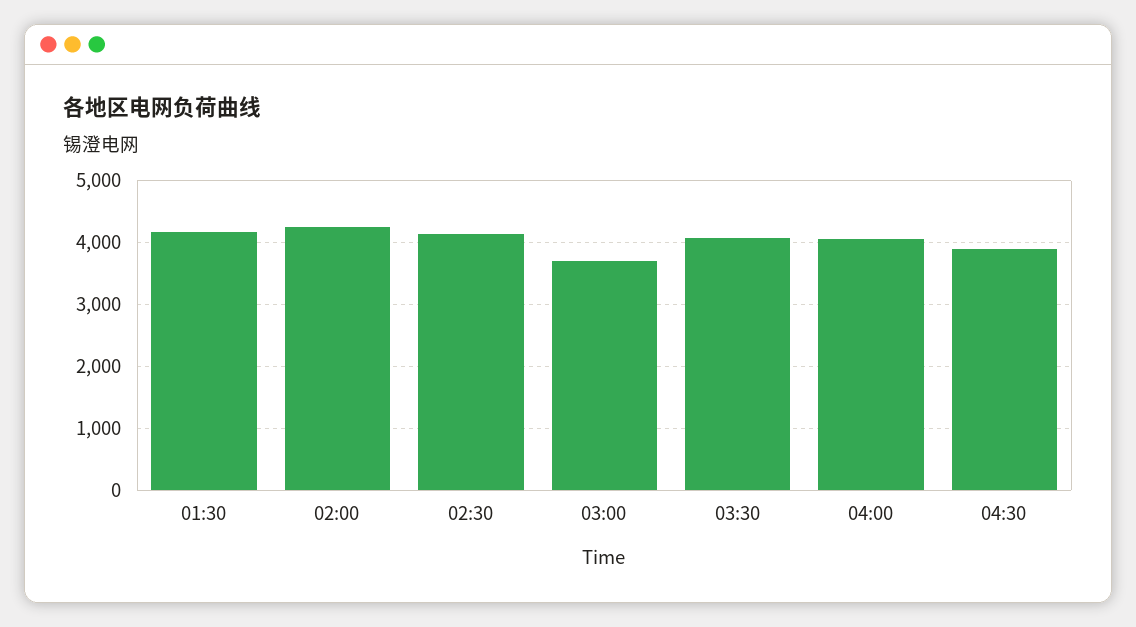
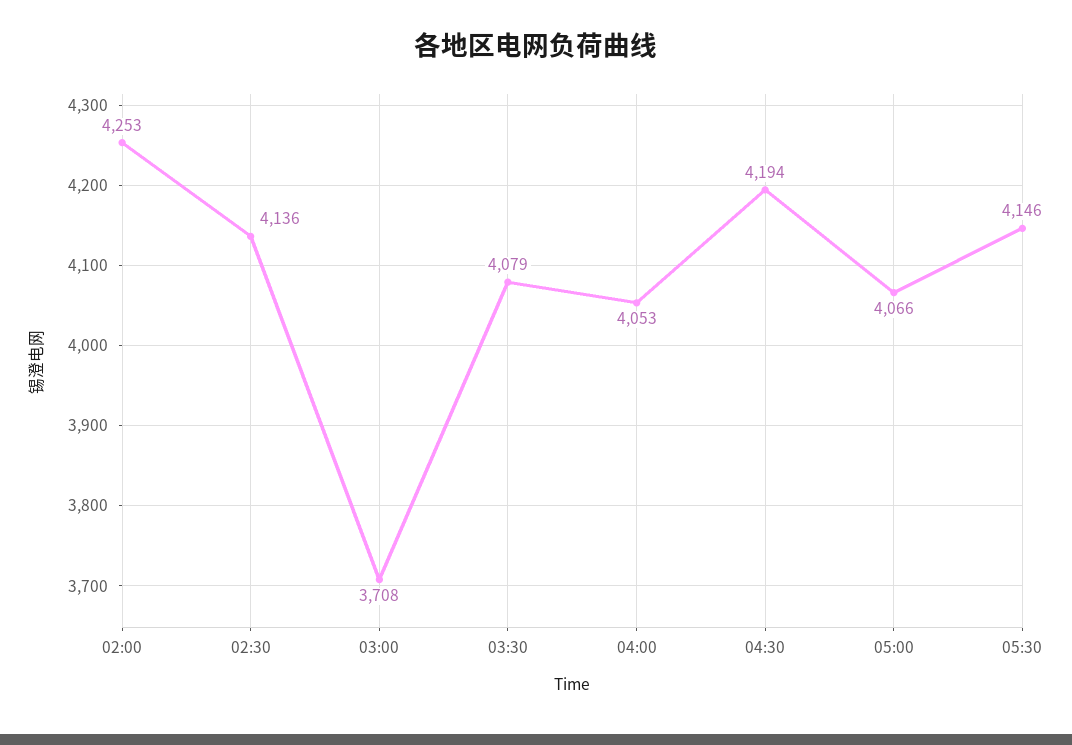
01:30: 4200 -> none
04:30: 3900 -> 4194
05:00: none -> 4066
05:30: none -> 4146

